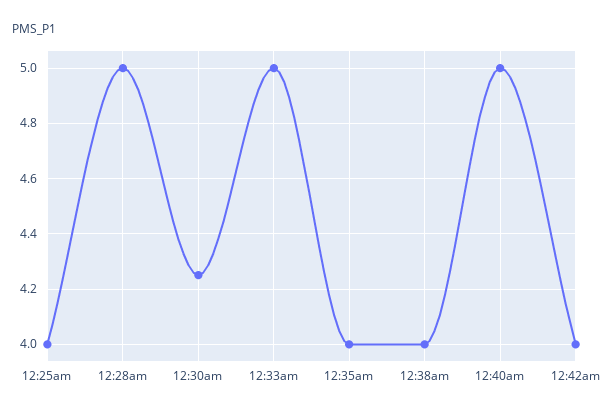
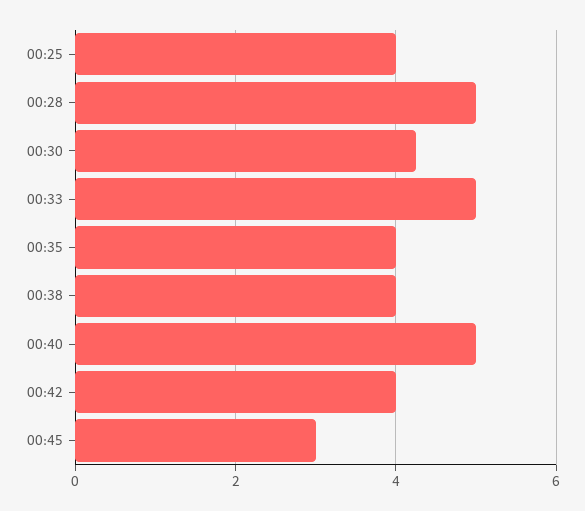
00:45: none -> 3

